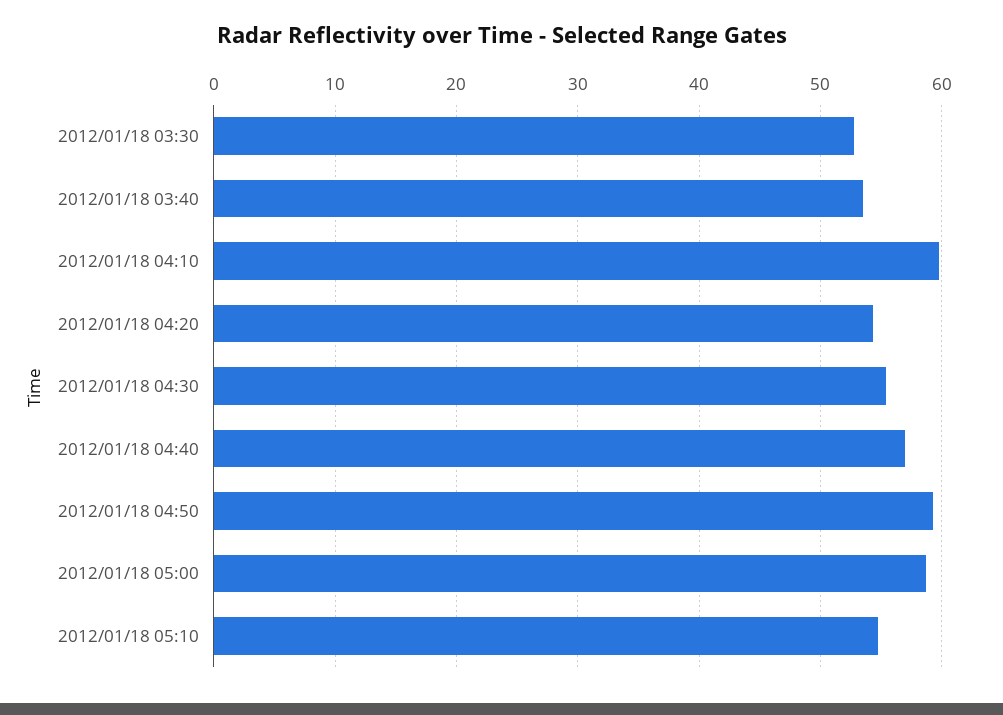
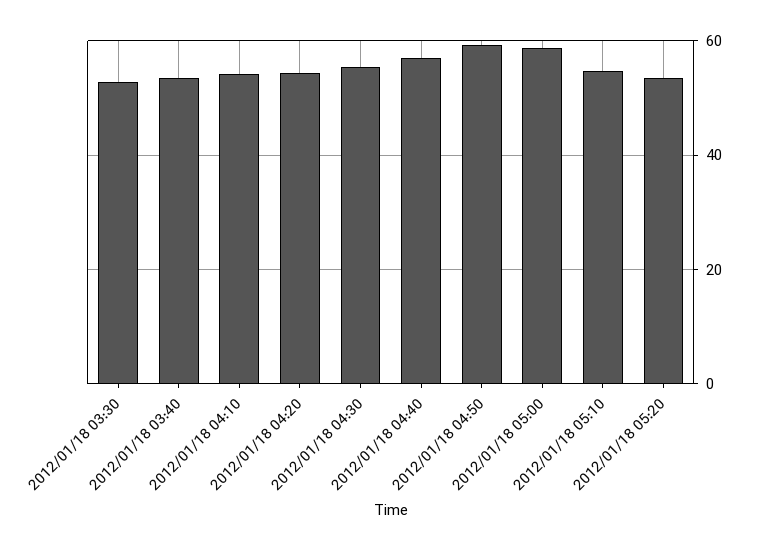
2012/01/18 04:10: 60 -> 54
2012/01/18 05:20: none -> 54

